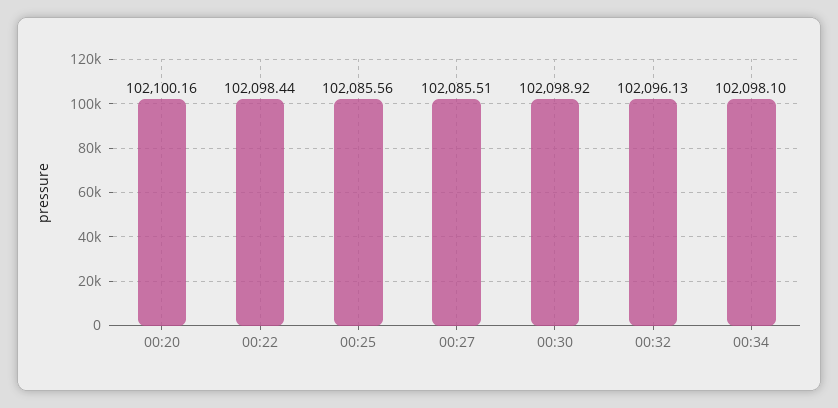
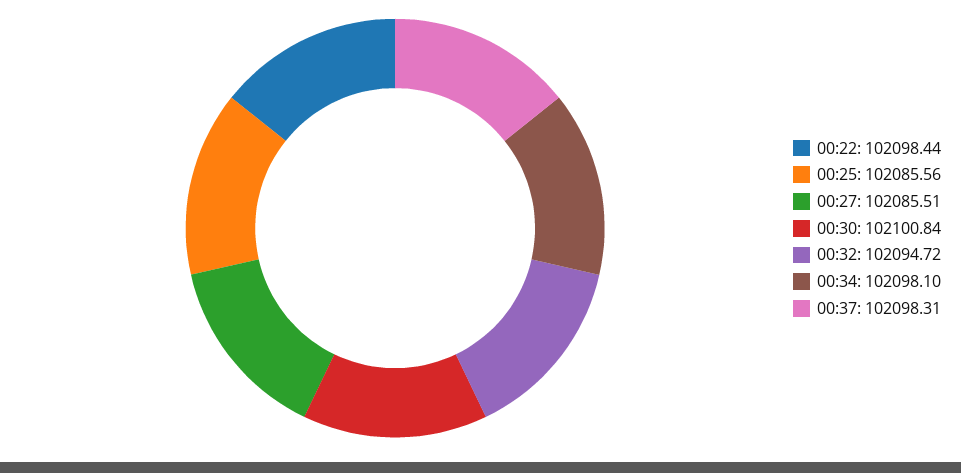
00:20: 102100.16 -> none
00:30: 102098.92 -> 102100.84
00:32: 102096.13 -> 102094.72
00:37: none -> 102098.31

